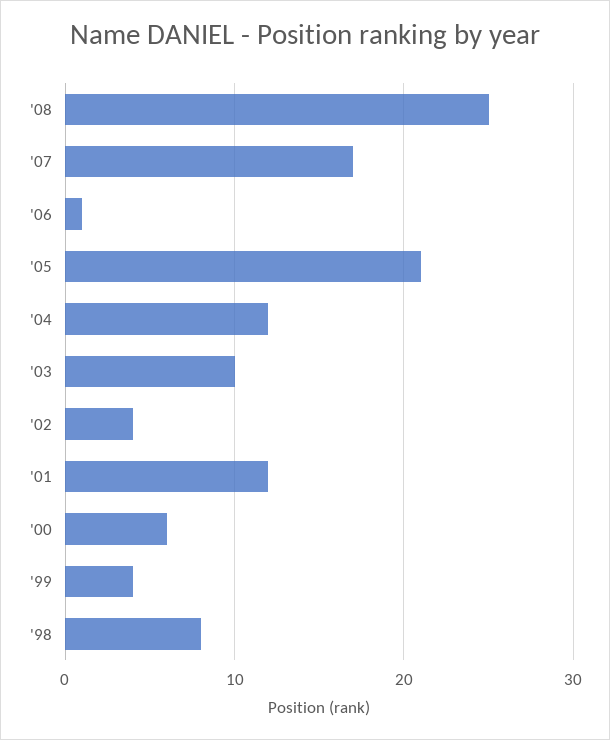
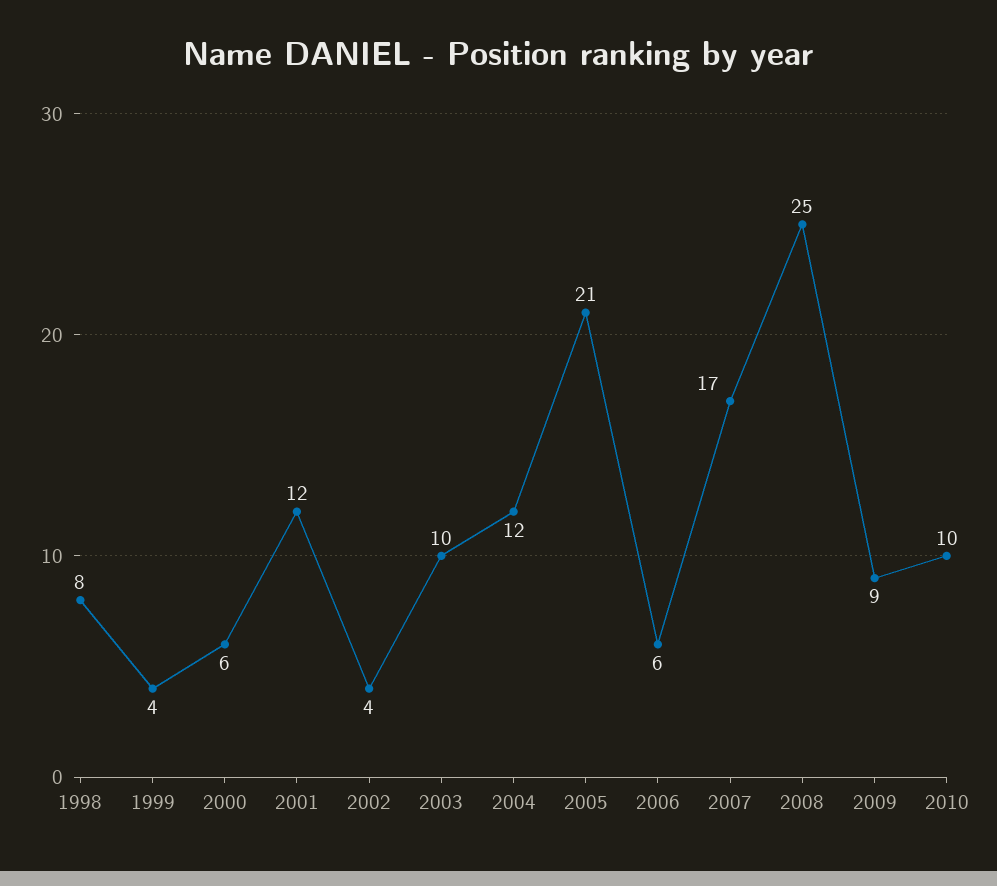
'06: 1 -> 6
2009: none -> 9
2010: none -> 10

